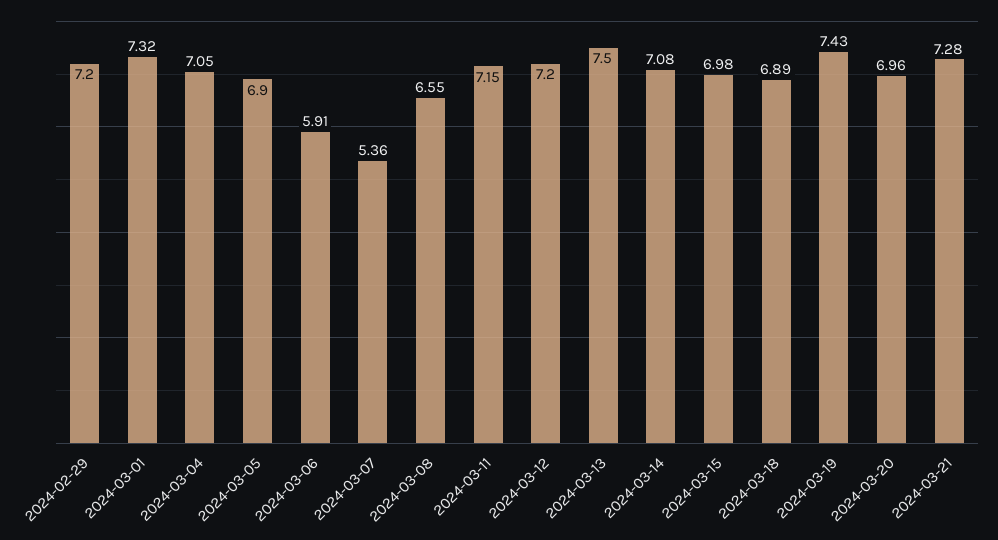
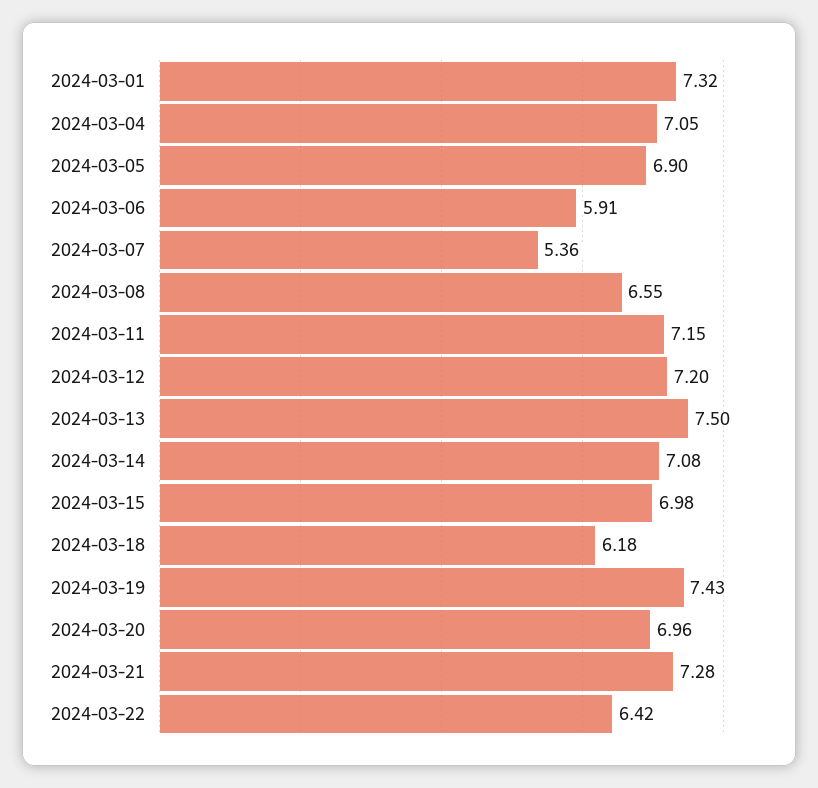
2024-02-29: 7.2 -> none
2024-03-18: 6.89 -> 6.18
2024-03-22: none -> 6.42

